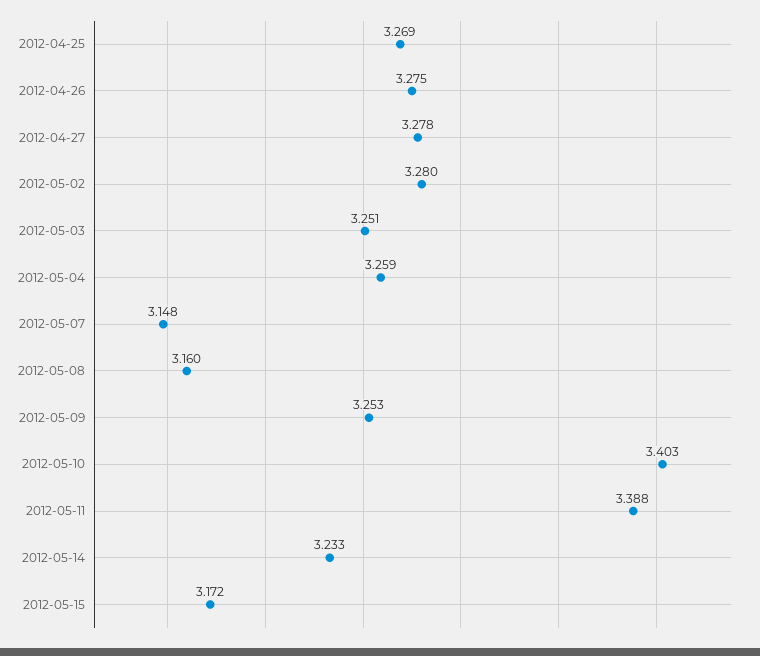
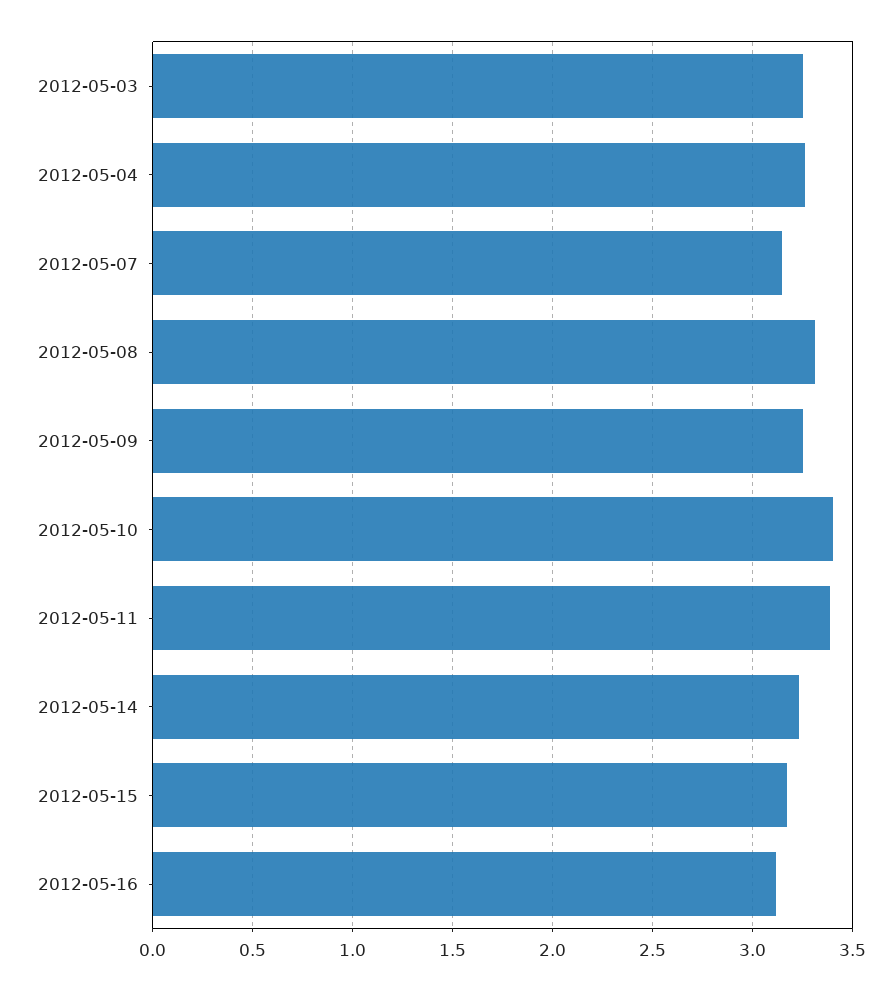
2012-04-25: 3.269 -> none
2012-04-26: 3.275 -> none
2012-04-27: 3.278 -> none
2012-05-02: 3.28 -> none
2012-05-08: 3.16 -> 3.3
2012-05-16: none -> 3.1

